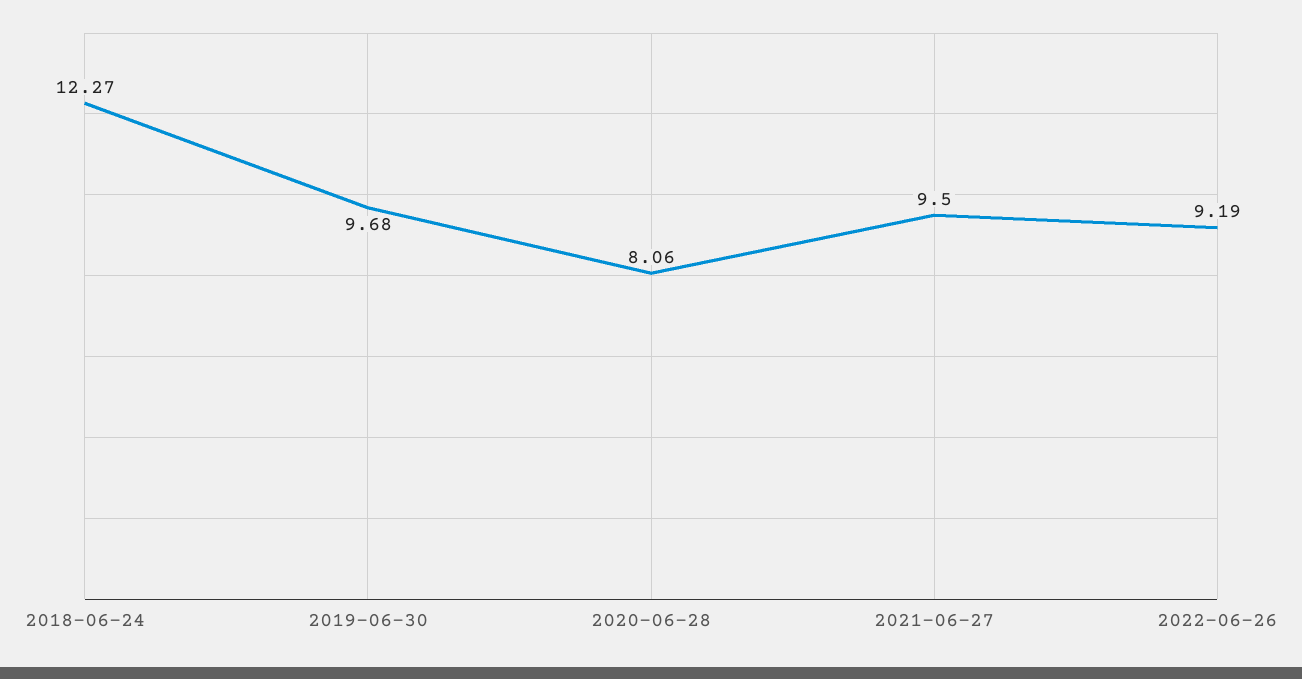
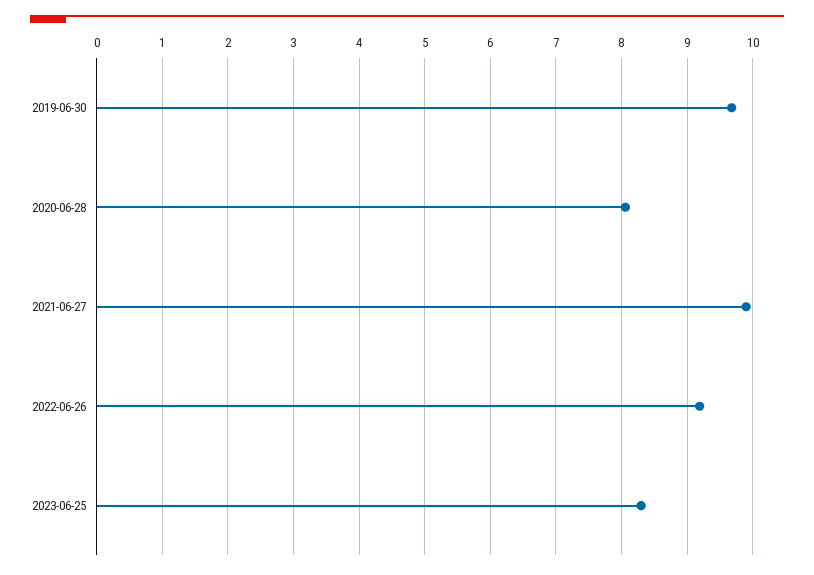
2018-06-24: 12.27 -> none
2021-06-27: 9.5 -> 9.9
2023-06-25: none -> 8.3

